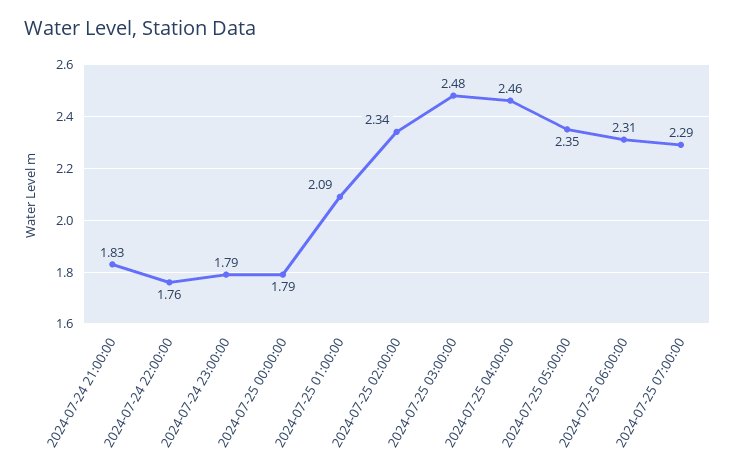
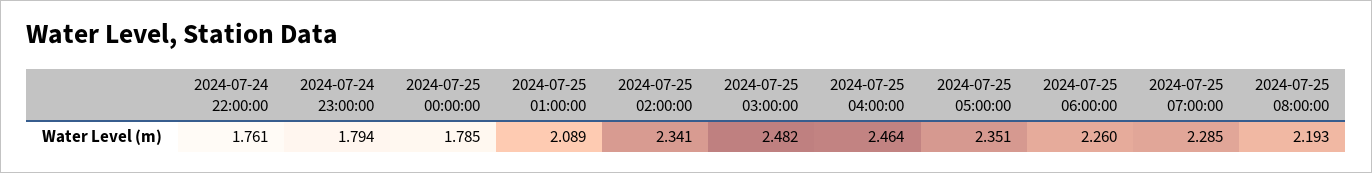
2024-07-24 21:00:00: 1.83 -> none
2024-07-25 06:00:00: 2.31 -> 2.26
2024-07-25 08:00:00: none -> 2.193

